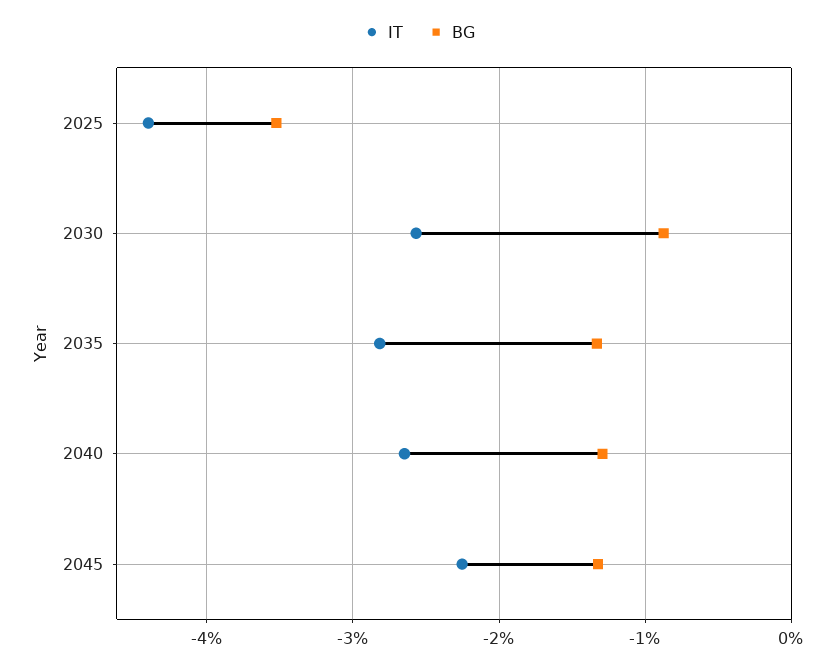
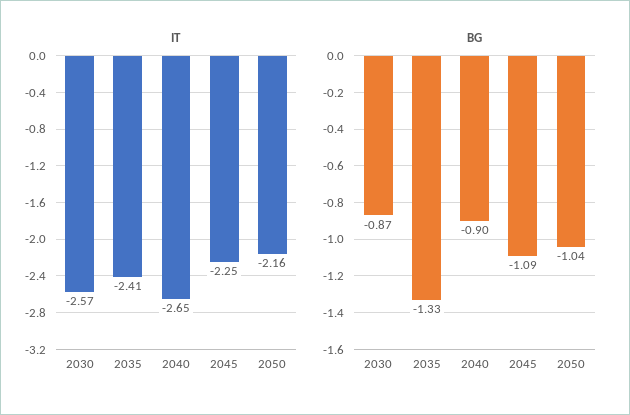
IT, 2025: -4.4 -> none
BG, 2025: -3.5 -> none
IT, 2035: -2.8 -> -2.41
BG, 2040: -1.3 -> -0.9
BG, 2045: -1.3 -> -1.09
IT, 2050: none -> -2.16
BG, 2050: none -> -1.04

